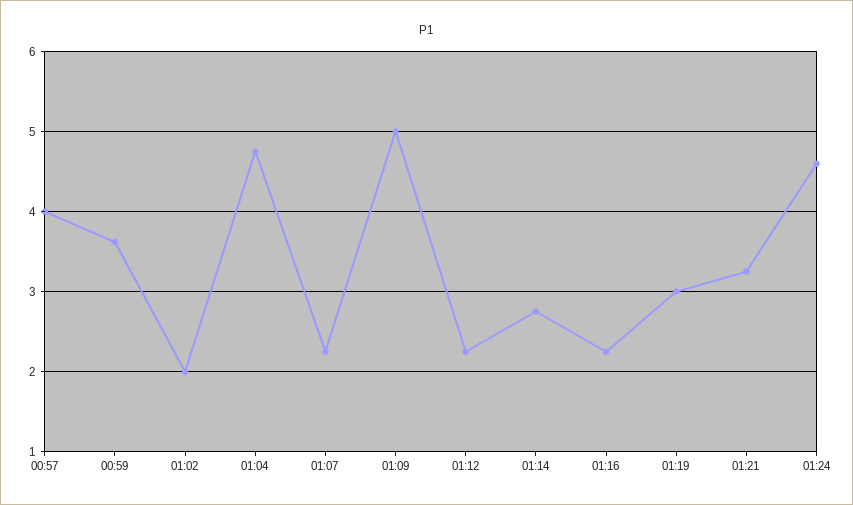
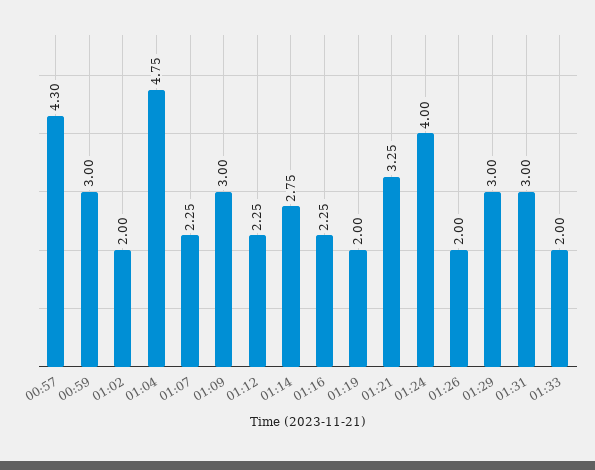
00:57: 4 -> 4.3
00:59: 3.6 -> 3
01:09: 5 -> 3
01:19: 3 -> 2
01:24: 4.6 -> 4
01:26: none -> 2
01:29: none -> 3
01:31: none -> 3
01:33: none -> 2

